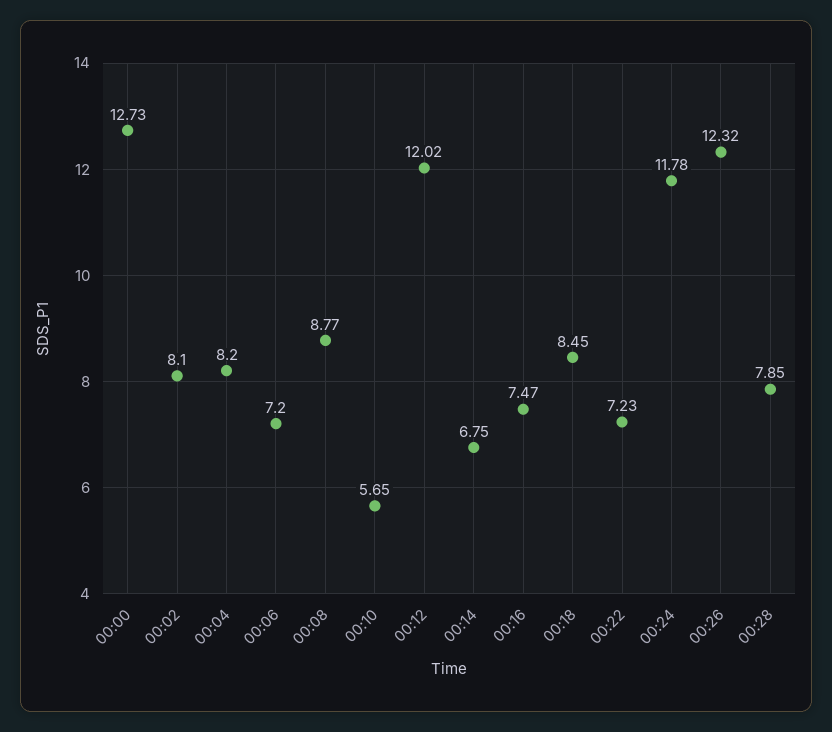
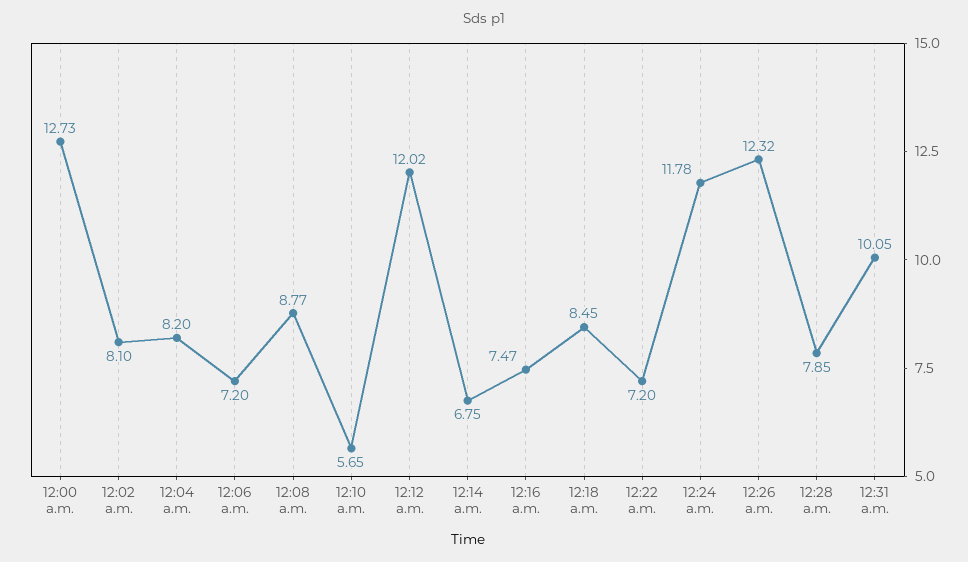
00:22: 7.23 -> 7.2
12:31 a.m.: none -> 10.05

